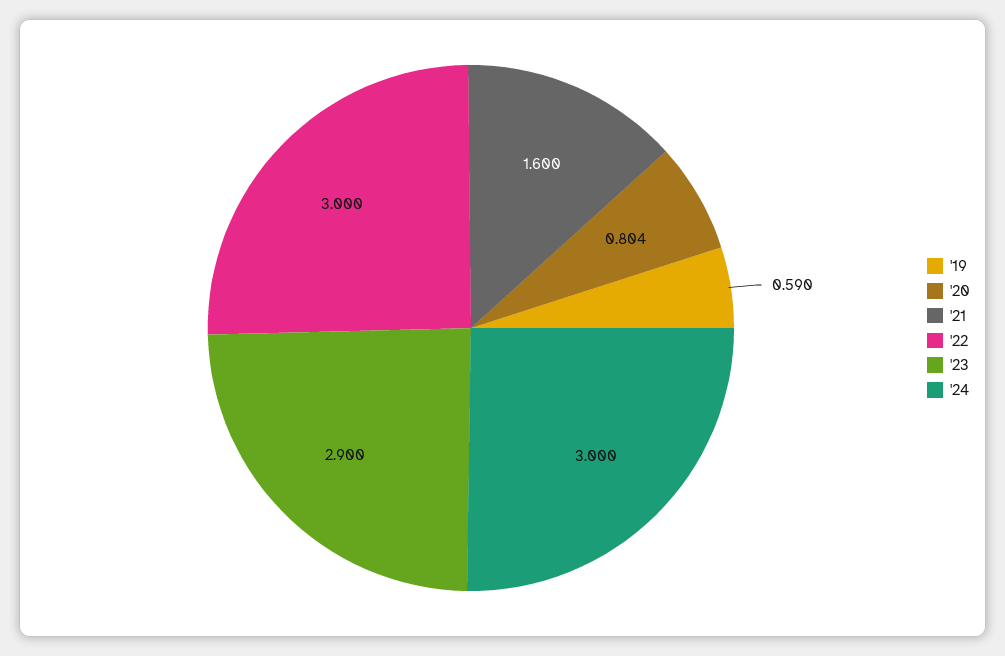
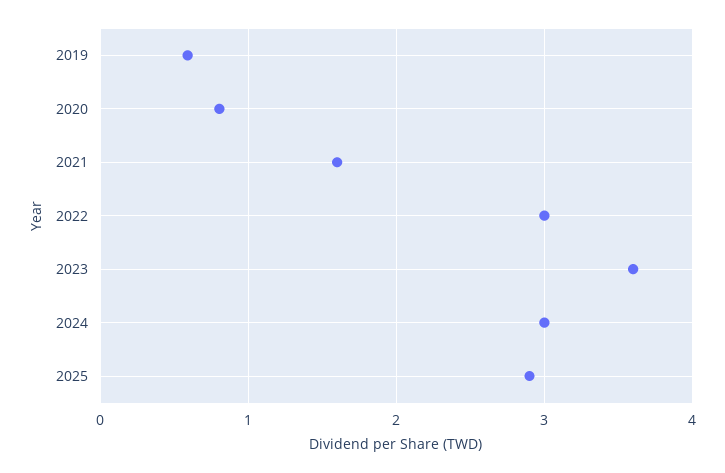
'23: 2.9 -> 3.6
2025: none -> 2.9

